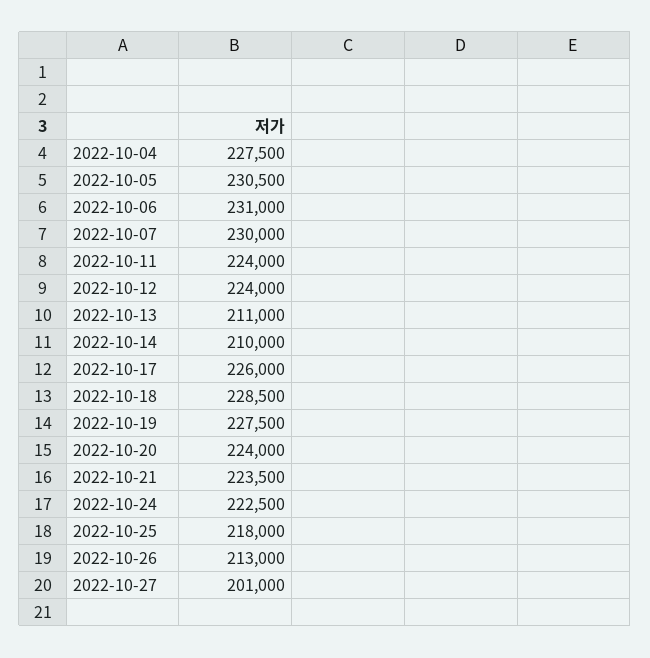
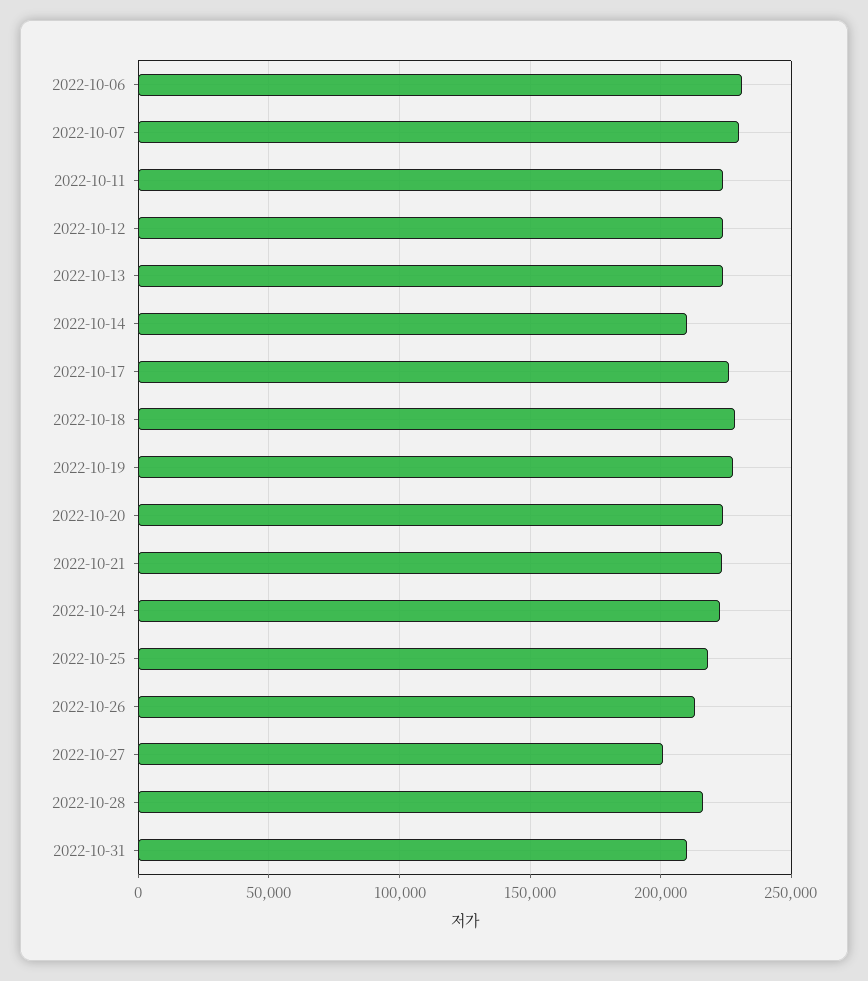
2022-10-04: 227500 -> none
2022-10-05: 230500 -> none
2022-10-13: 211000 -> 225000
2022-10-28: none -> 215000
2022-10-31: none -> 210000

